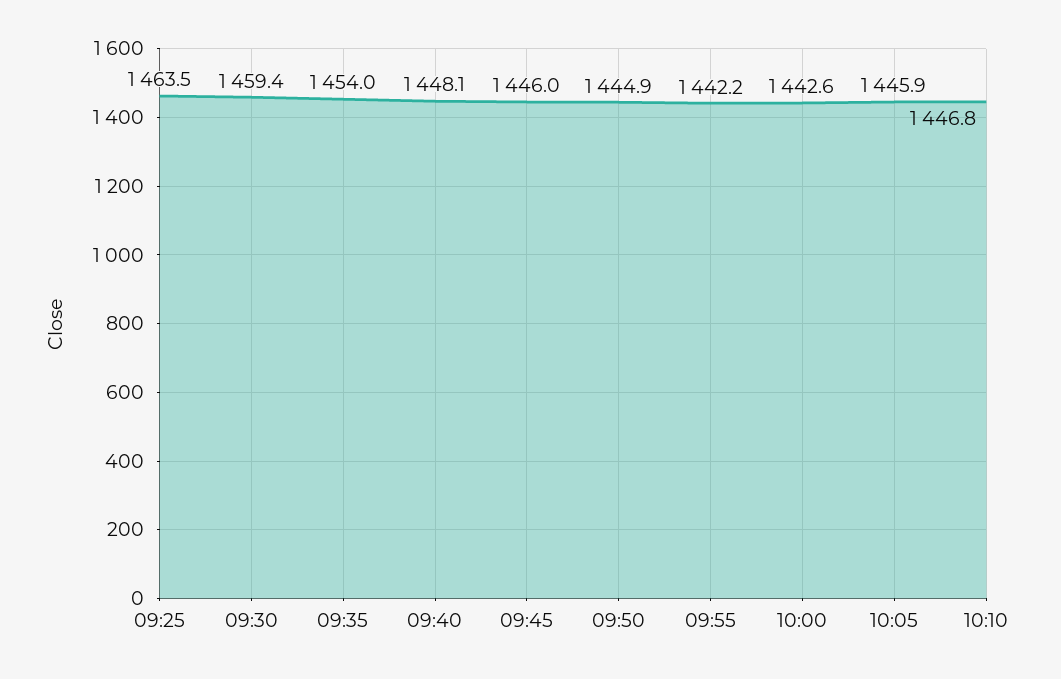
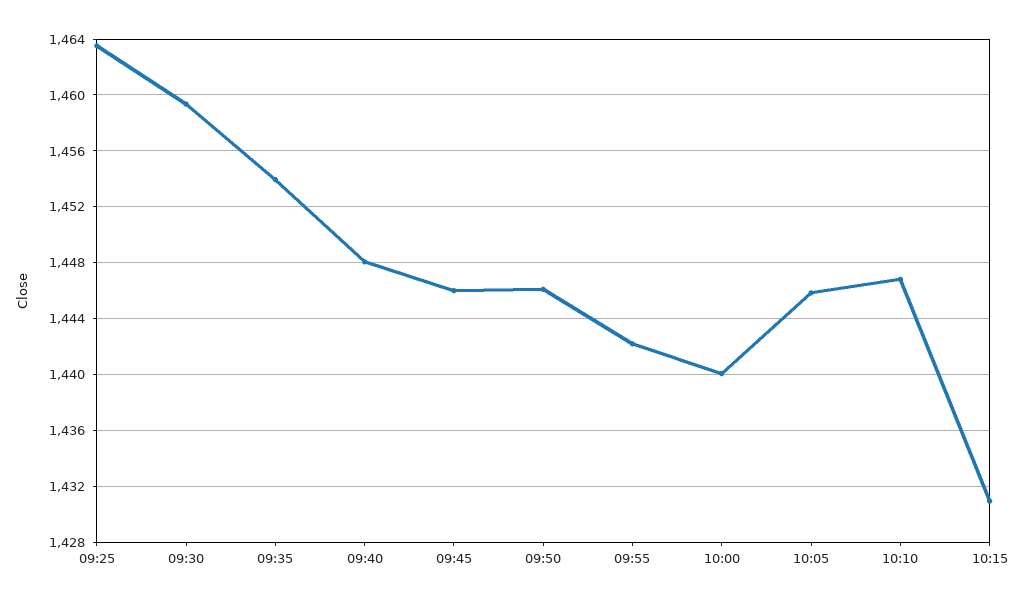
09:50: 1444.9 -> 1446
10:00: 1442.6 -> 1440
10:15: none -> 1431

